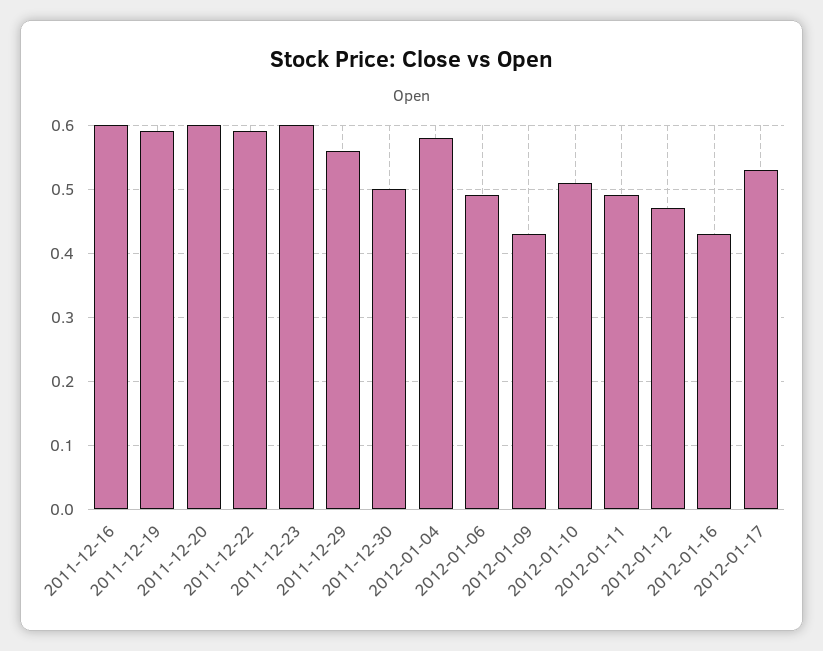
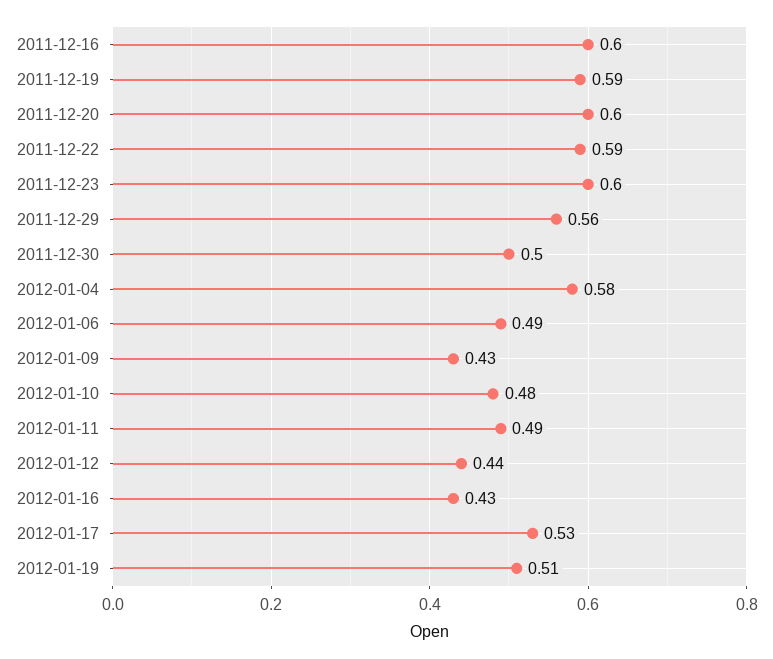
2012-01-10: 0.51 -> 0.48
2012-01-12: 0.47 -> 0.44
2012-01-19: none -> 0.51

